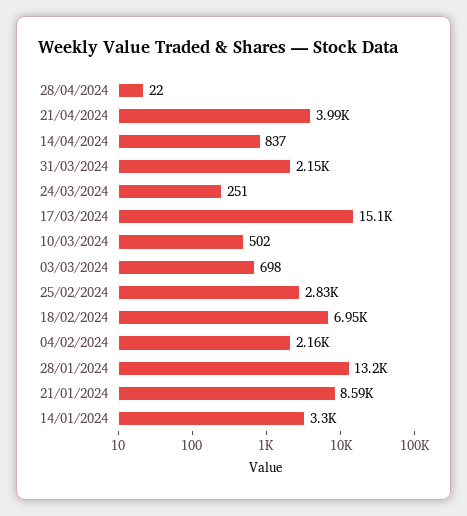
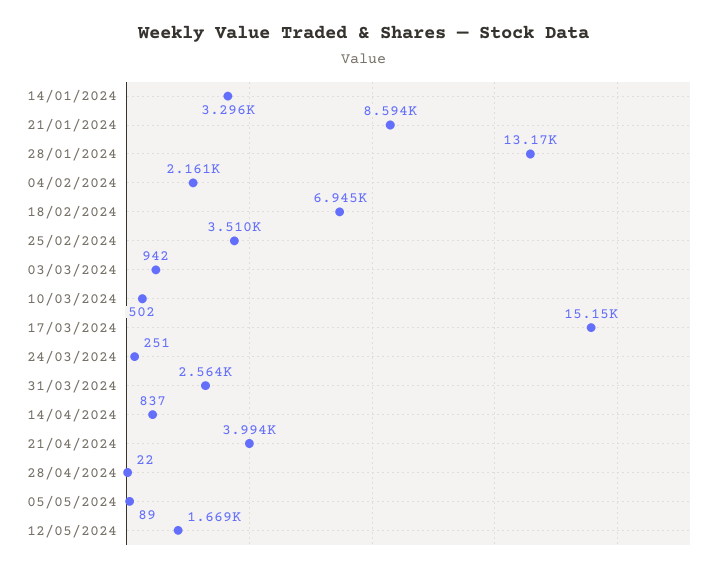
31/03/2024: 2150 -> 2564
03/03/2024: 698 -> 942
25/02/2024: 2830 -> 3510
05/05/2024: none -> 89
12/05/2024: none -> 1669

